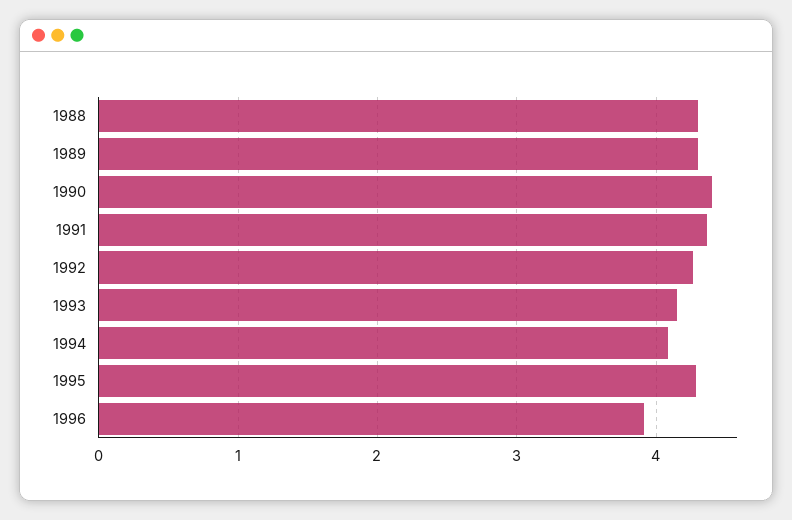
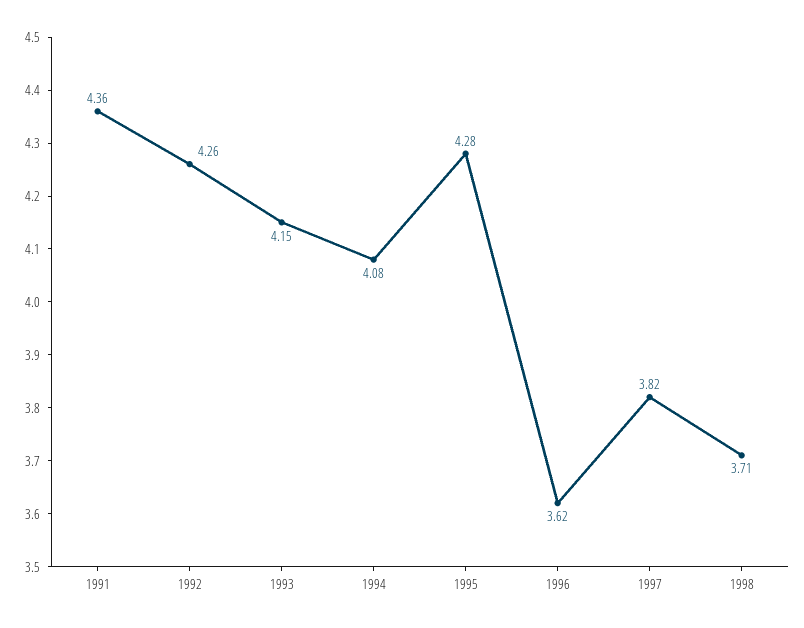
1988: 4.3 -> none
1989: 4.3 -> none
1990: 4.4 -> none
1996: 3.9 -> 3.62
1997: none -> 3.82
1998: none -> 3.71

